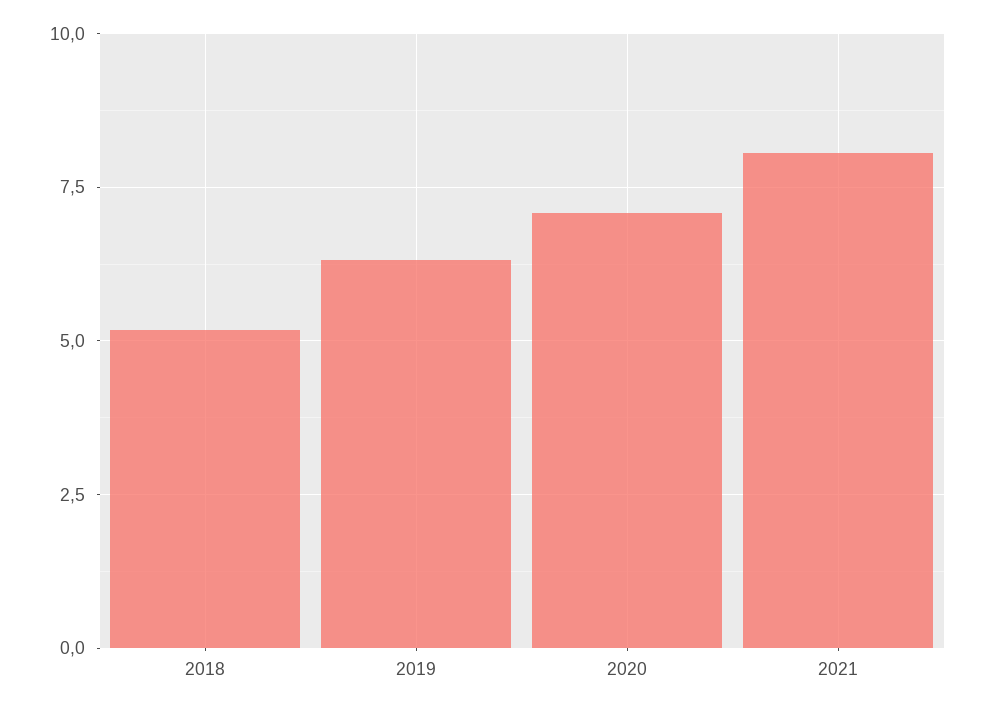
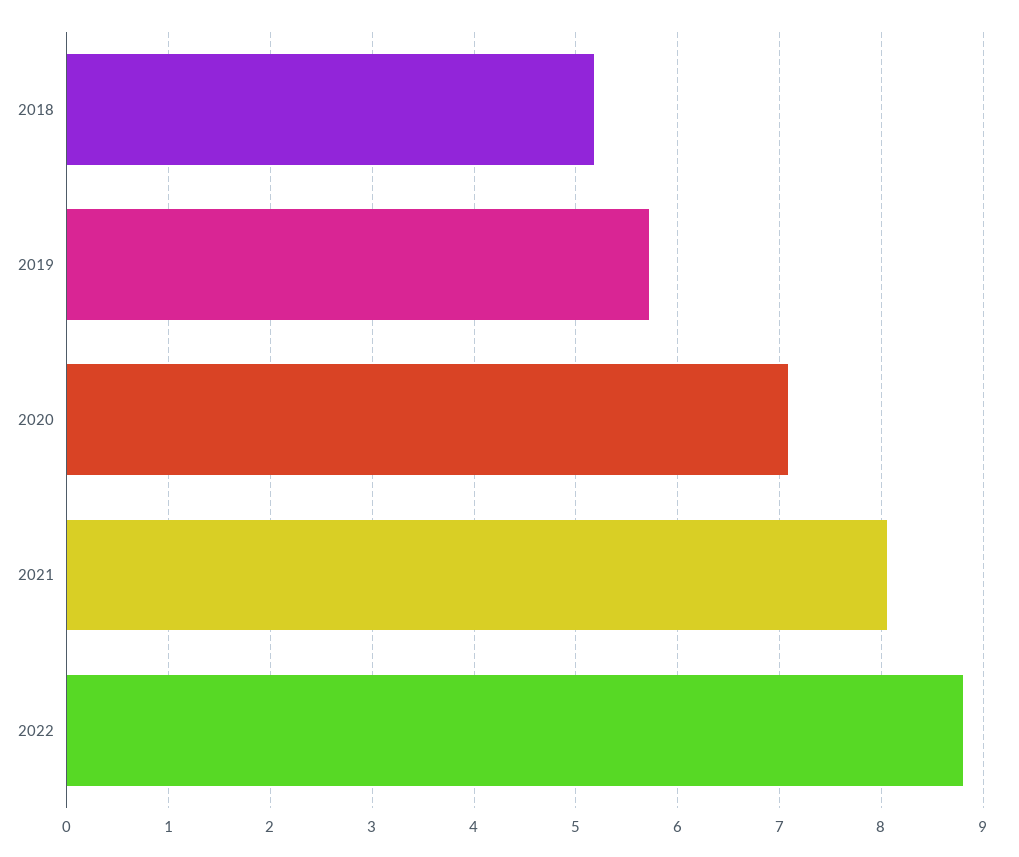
2019: 6.25 -> 5.7
2022: none -> 8.8

